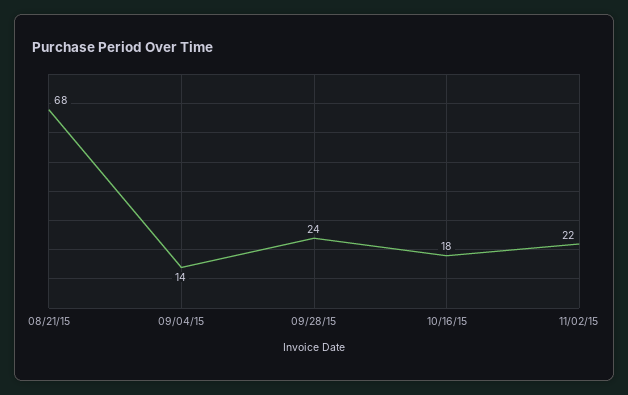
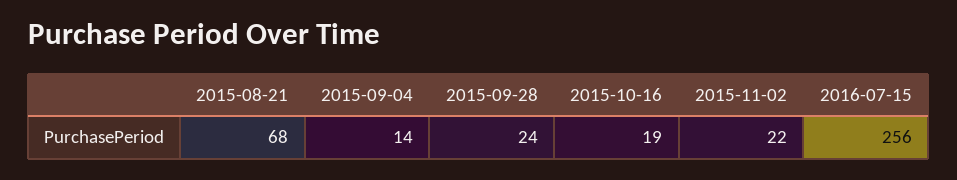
10/16/15: 18 -> 19
2016-07-15: none -> 256

